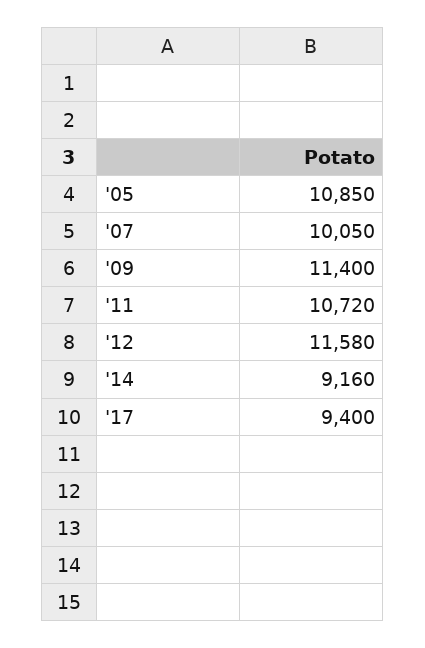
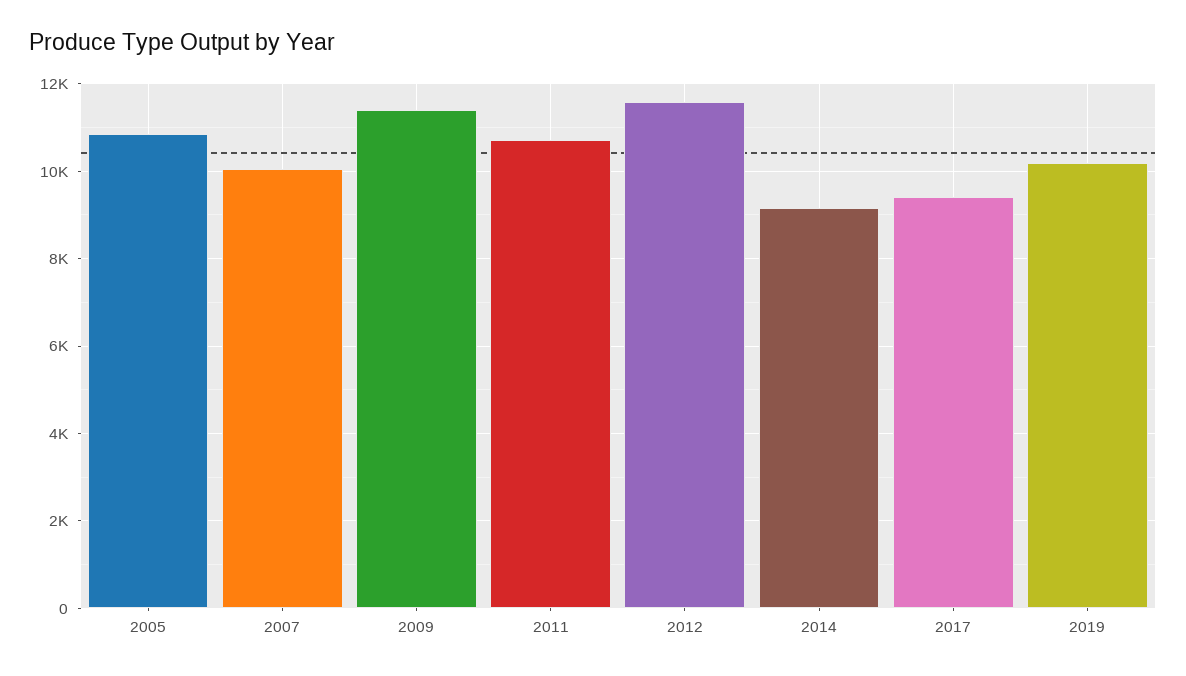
2019: none -> 10200

